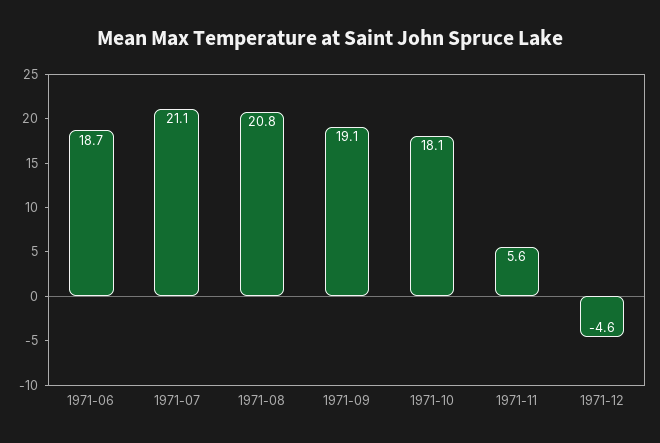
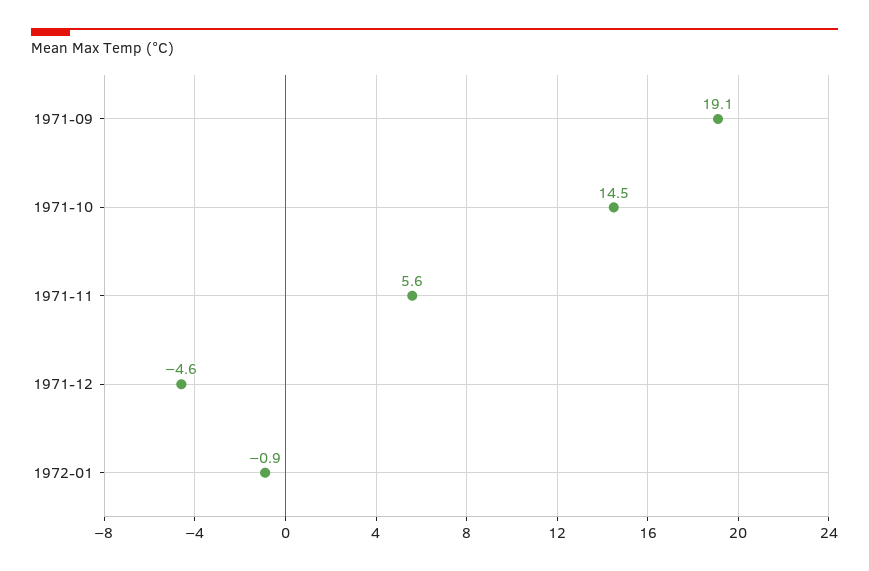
1971-06: 18.7 -> none
1971-07: 21.1 -> none
1971-08: 20.8 -> none
1971-10: 18.1 -> 14.5
1972-01: none -> -0.9

